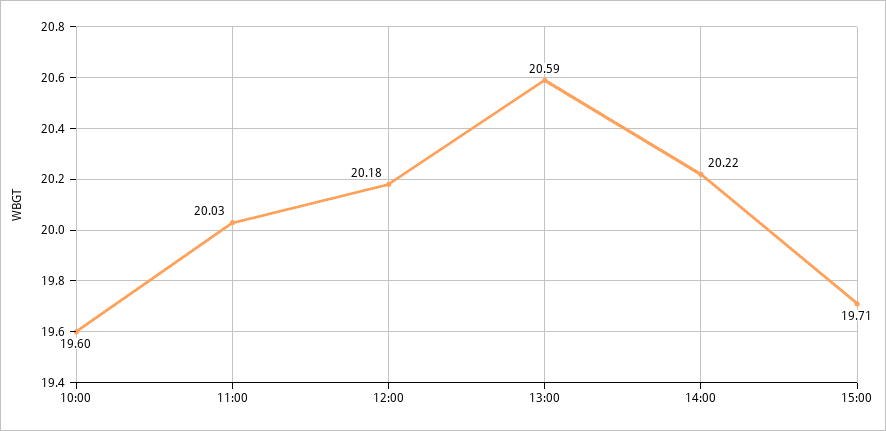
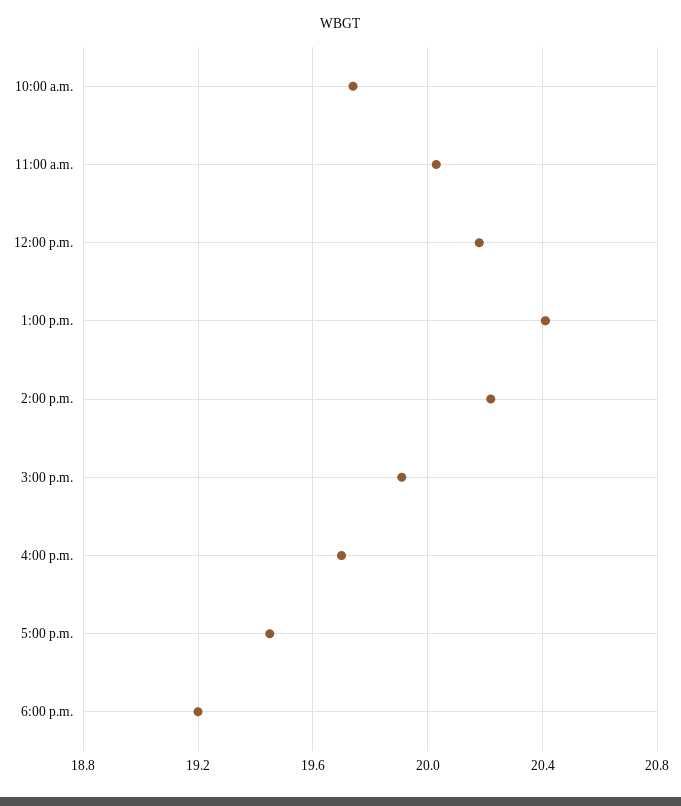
10:00: 19.6 -> 19.75
13:00: 20.59 -> 20.4
15:00: 19.71 -> 19.9
4:00 p.m.: none -> 19.7
5:00 p.m.: none -> 19.45
6:00 p.m.: none -> 19.2

